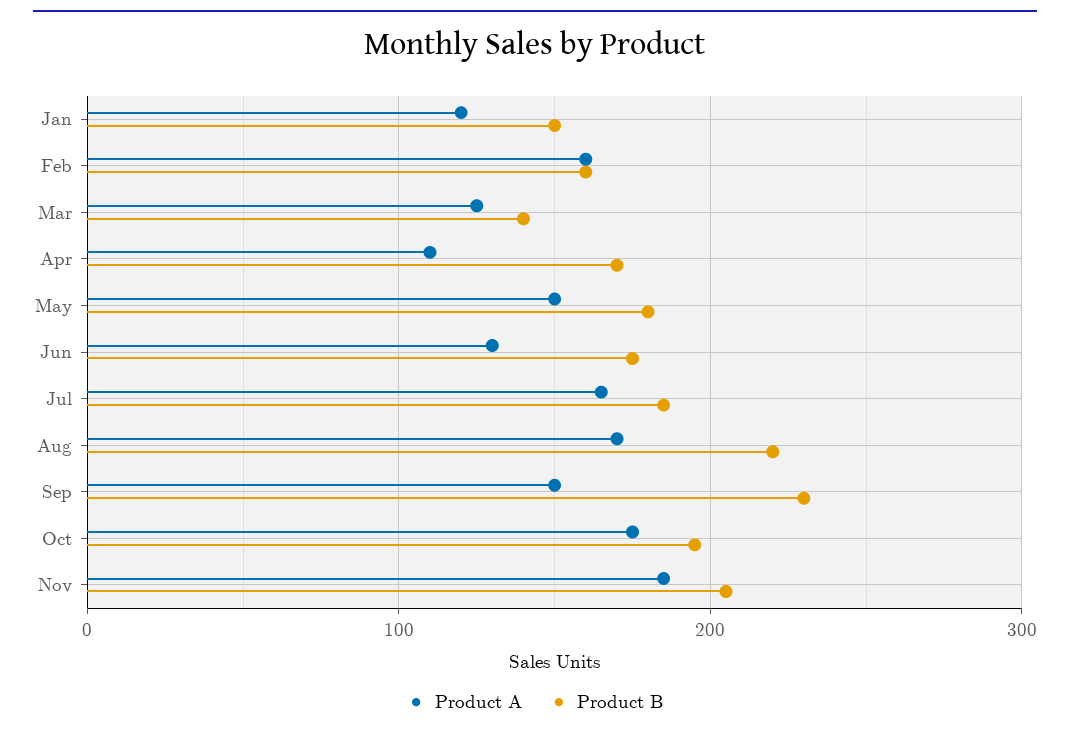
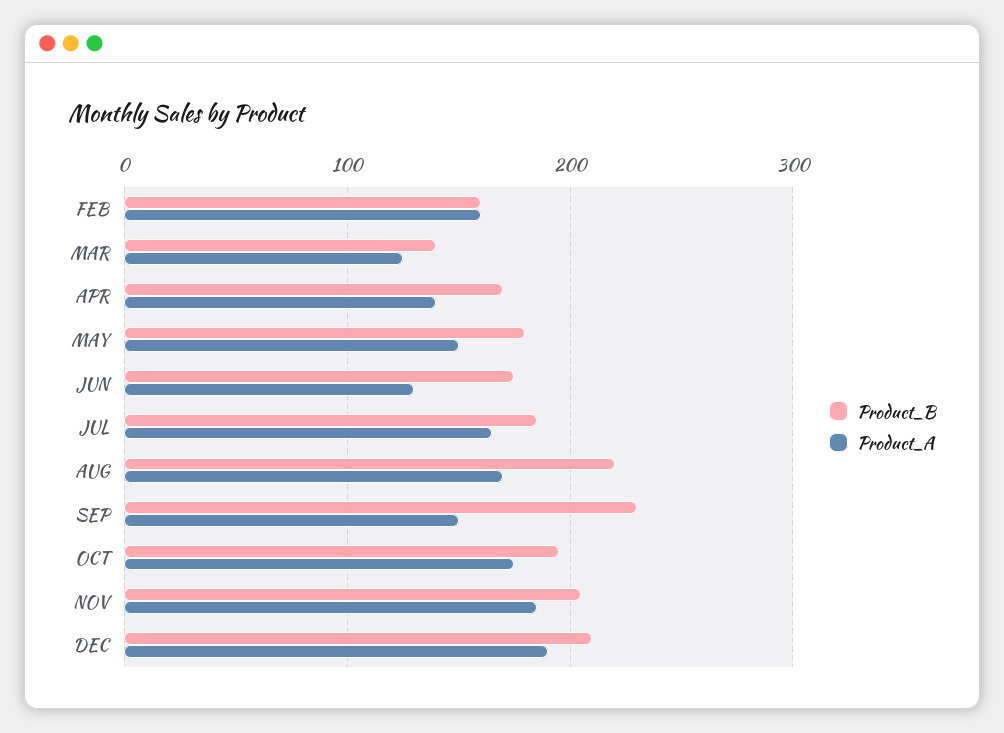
Product A, Jan: 120 -> none
Product B, Jan: 150 -> none
Product A, Apr: 110 -> 140
Product B, DEC: none -> 210
Product A, DEC: none -> 190

